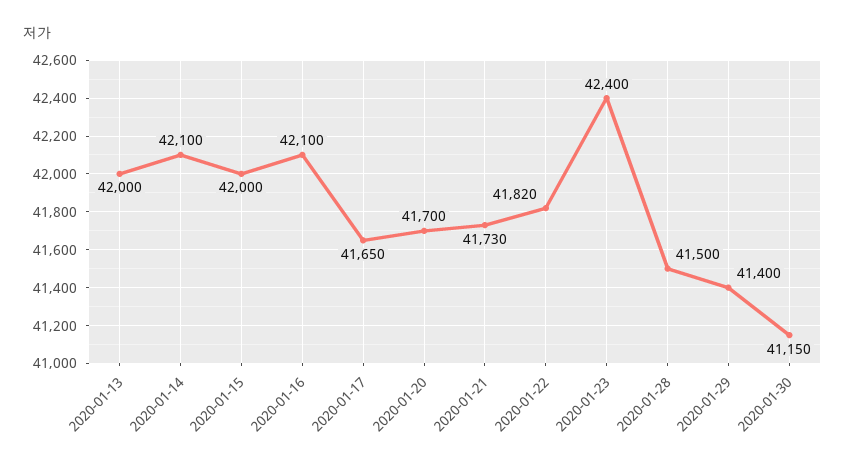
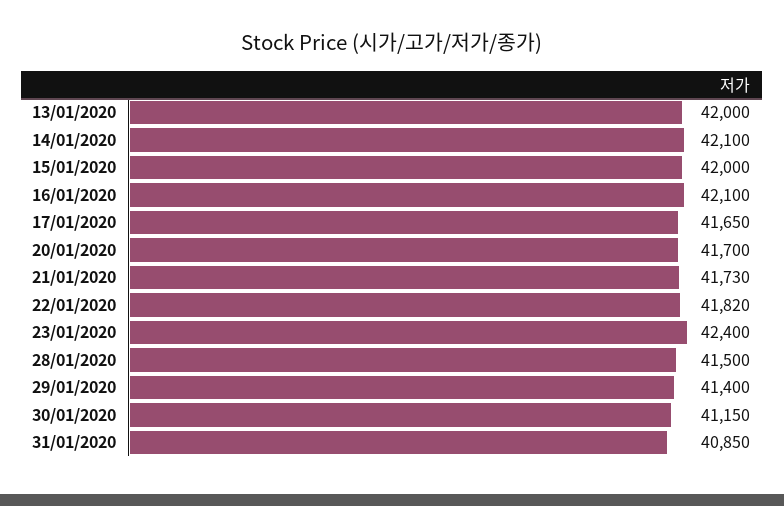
31/01/2020: none -> 40850

